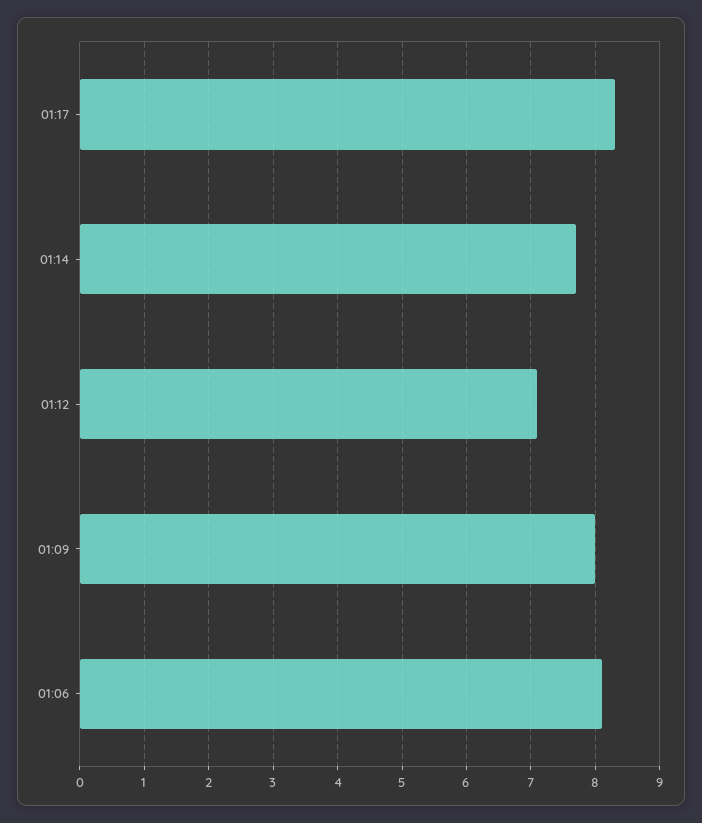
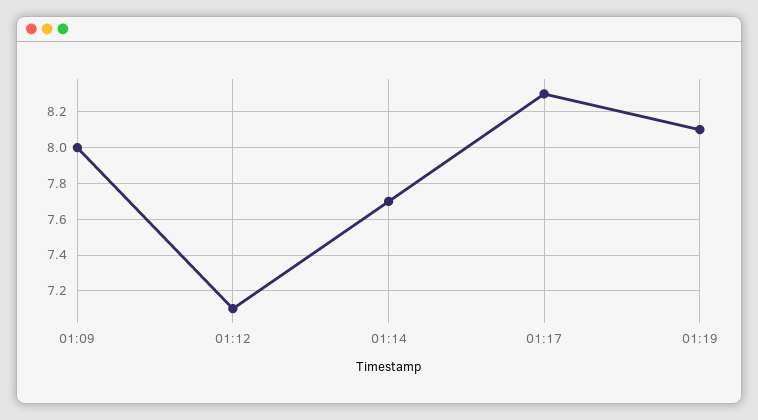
01:06: 8.1 -> none
01:19: none -> 8.1

